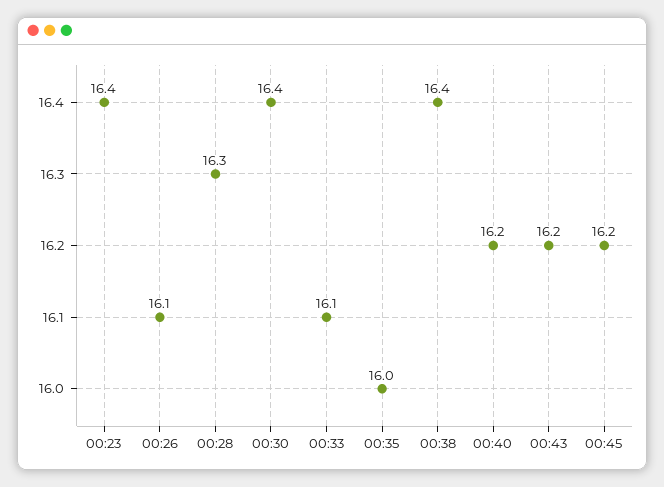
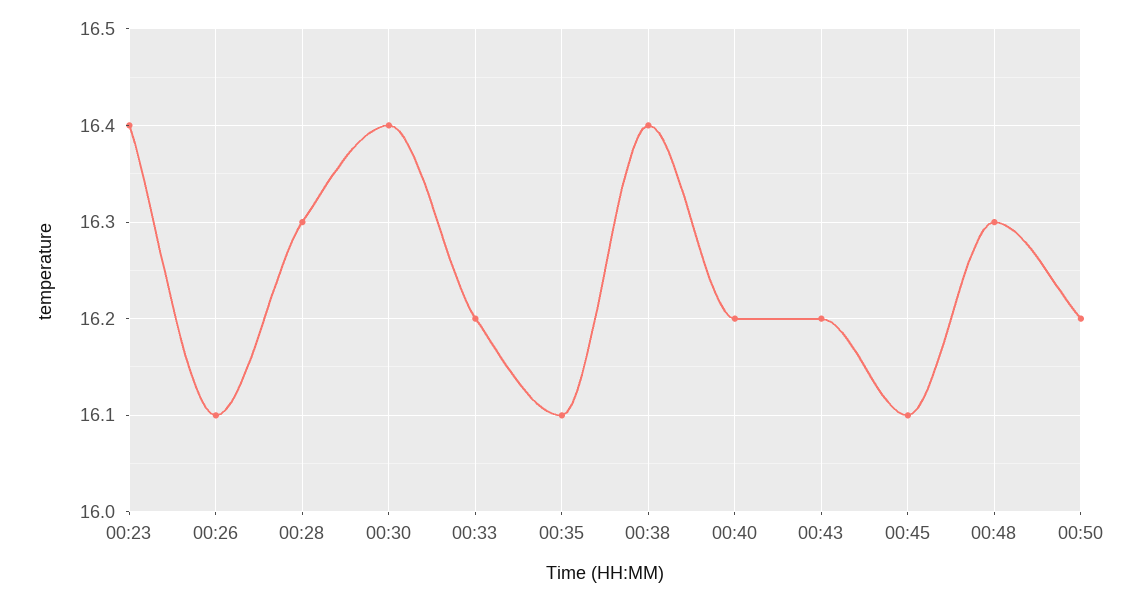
00:33: 16.1 -> 16.2
00:35: 16 -> 16.1
00:45: 16.2 -> 16.1
00:48: none -> 16.3
00:50: none -> 16.2

